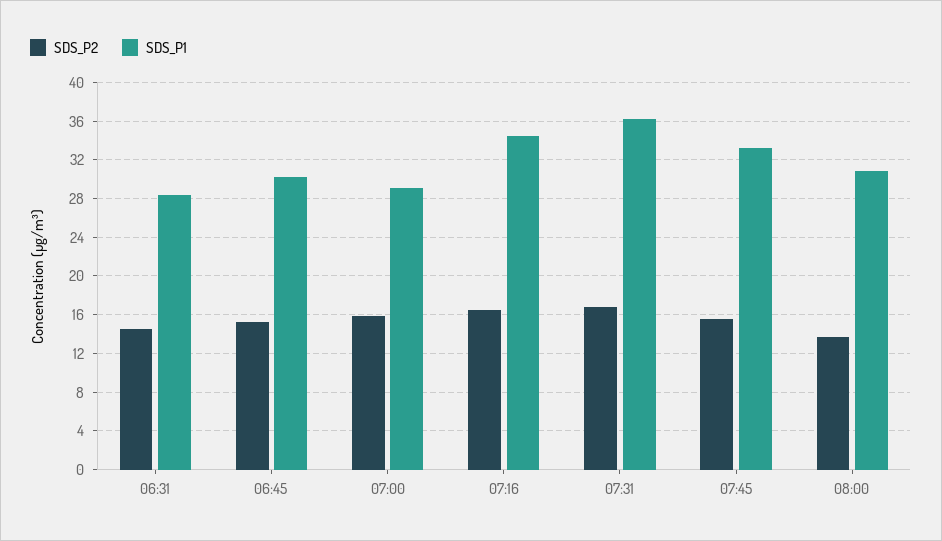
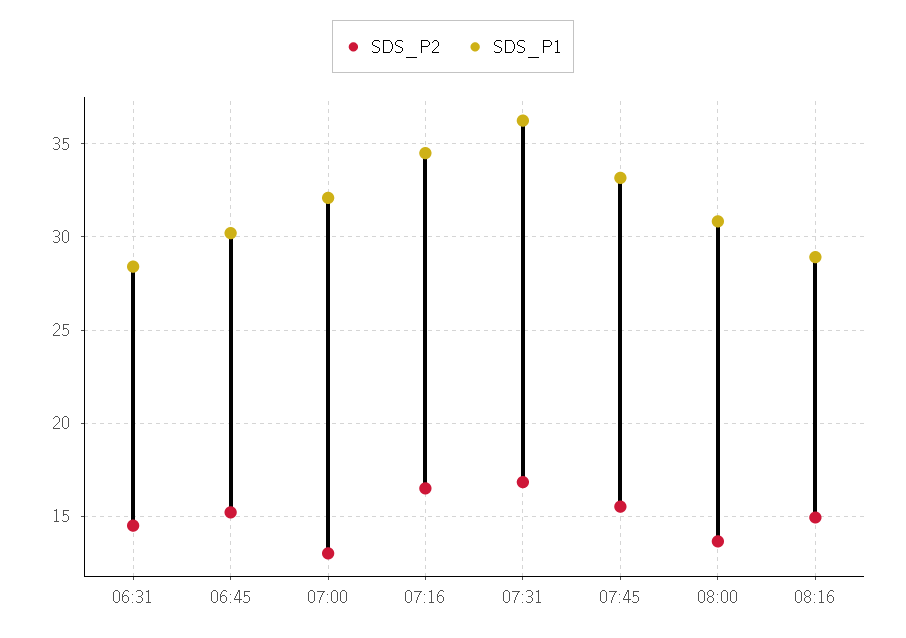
SDS_P2, 07:00: 16 -> 13
SDS_P1, 07:00: 29 -> 32
SDS_P2, 08:16: none -> 15
SDS_P1, 08:16: none -> 29

